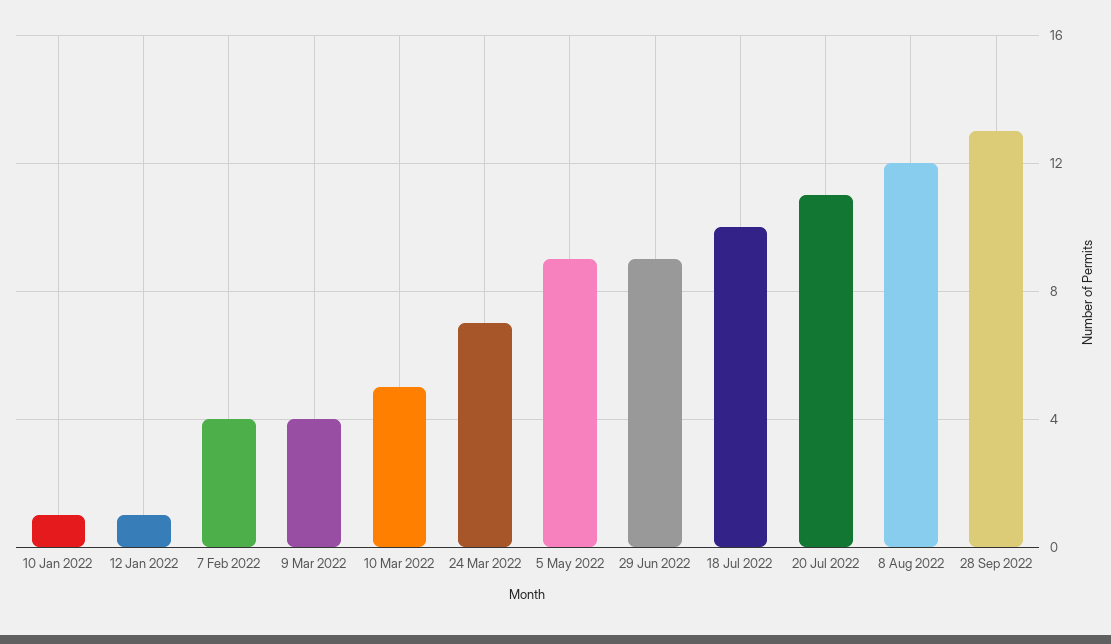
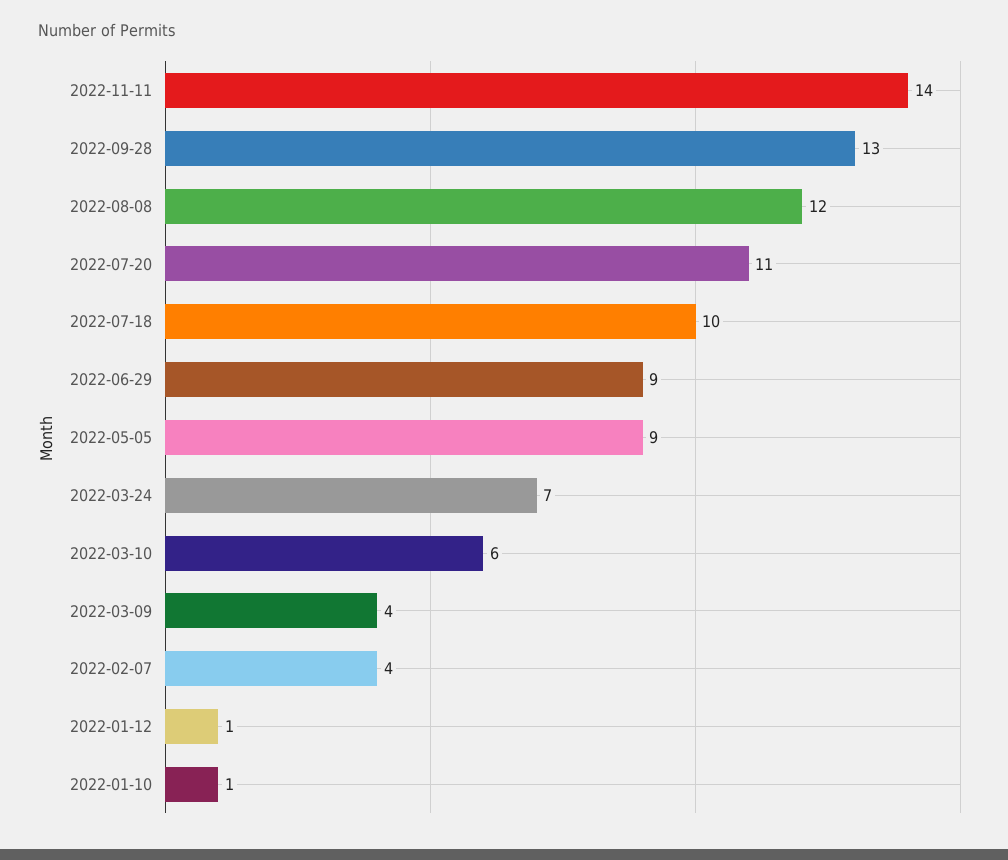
10 Mar 2022: 5 -> 6
2022-11-11: none -> 14

